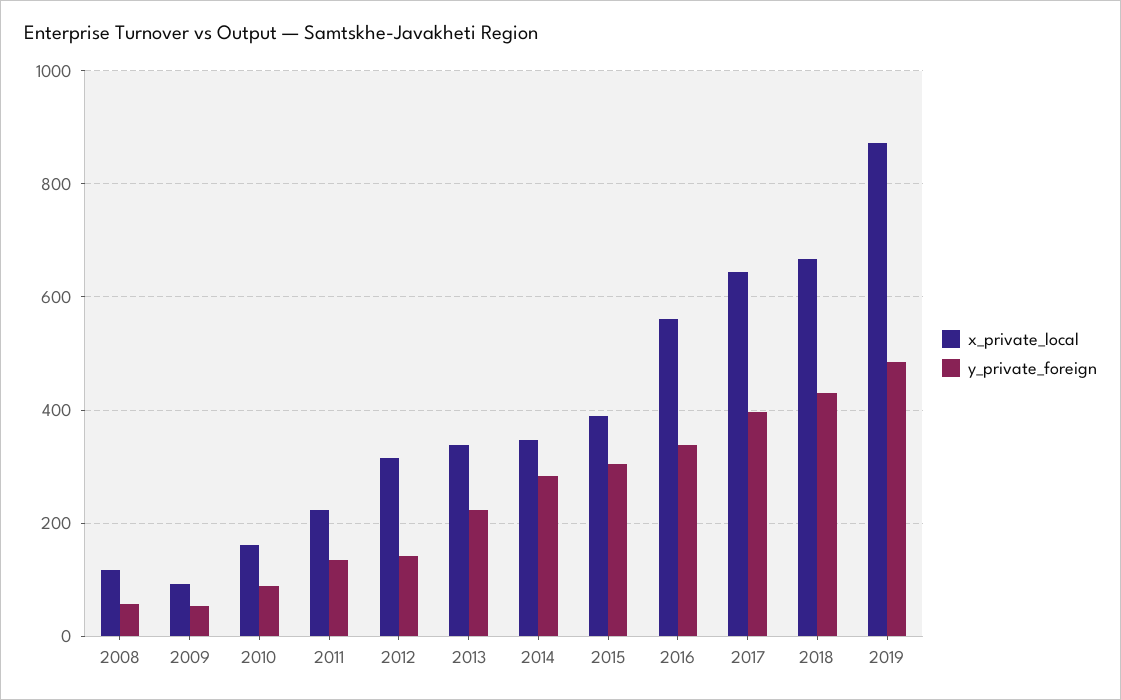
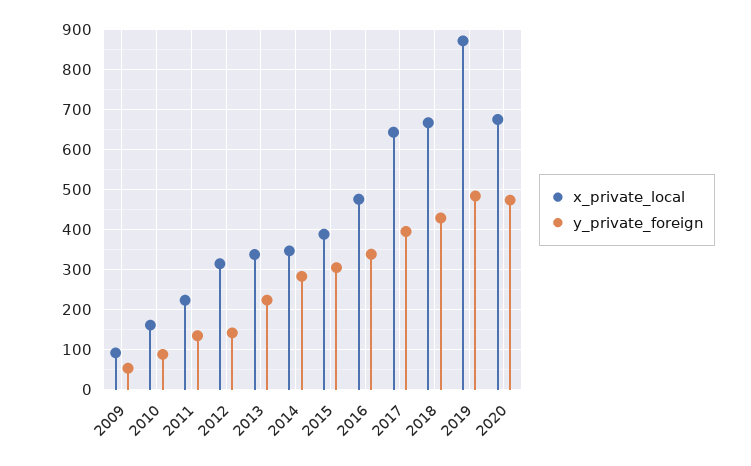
x_private_local, 2008: 120 -> none
y_private_foreign, 2008: 60 -> none
x_private_local, 2016: 560 -> 480
x_private_local, 2020: none -> 680
y_private_foreign, 2020: none -> 480

